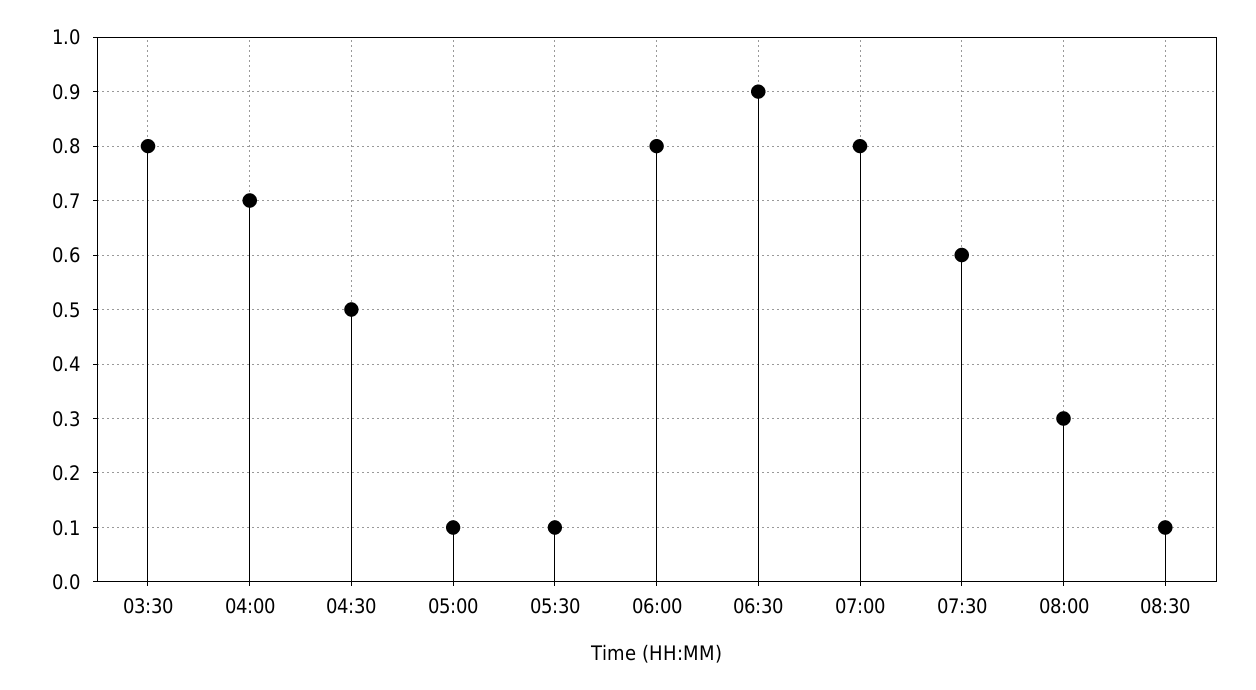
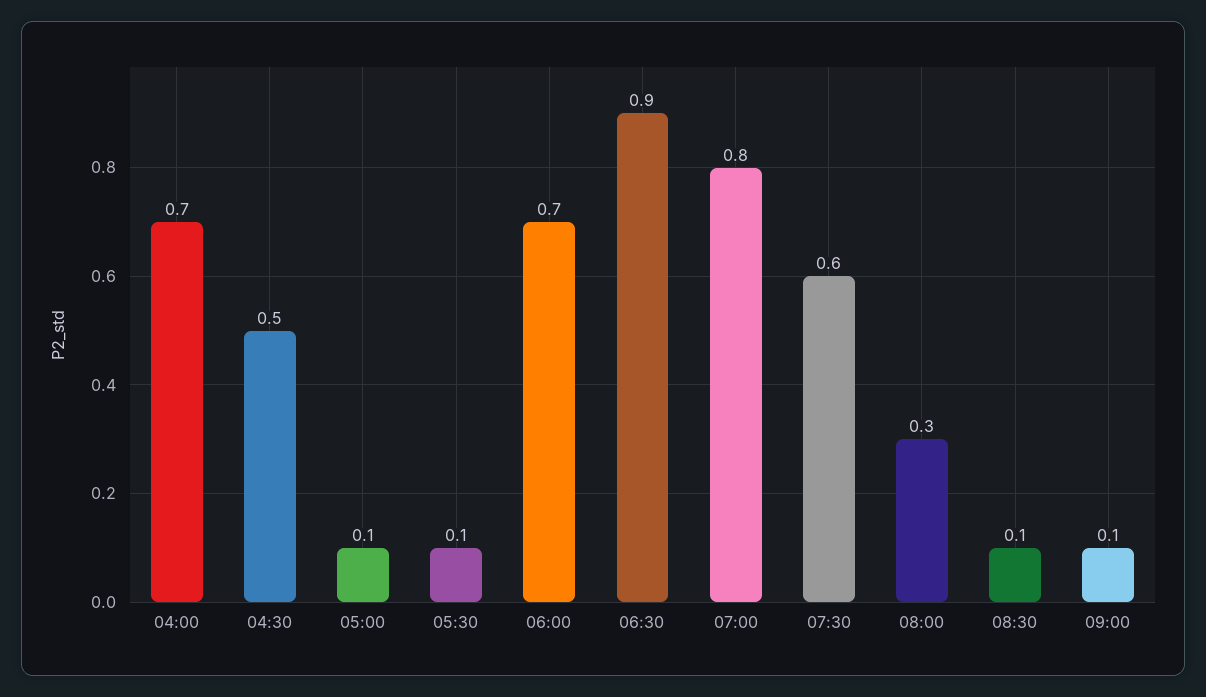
03:30: 0.8 -> none
06:00: 0.8 -> 0.7
09:00: none -> 0.1

